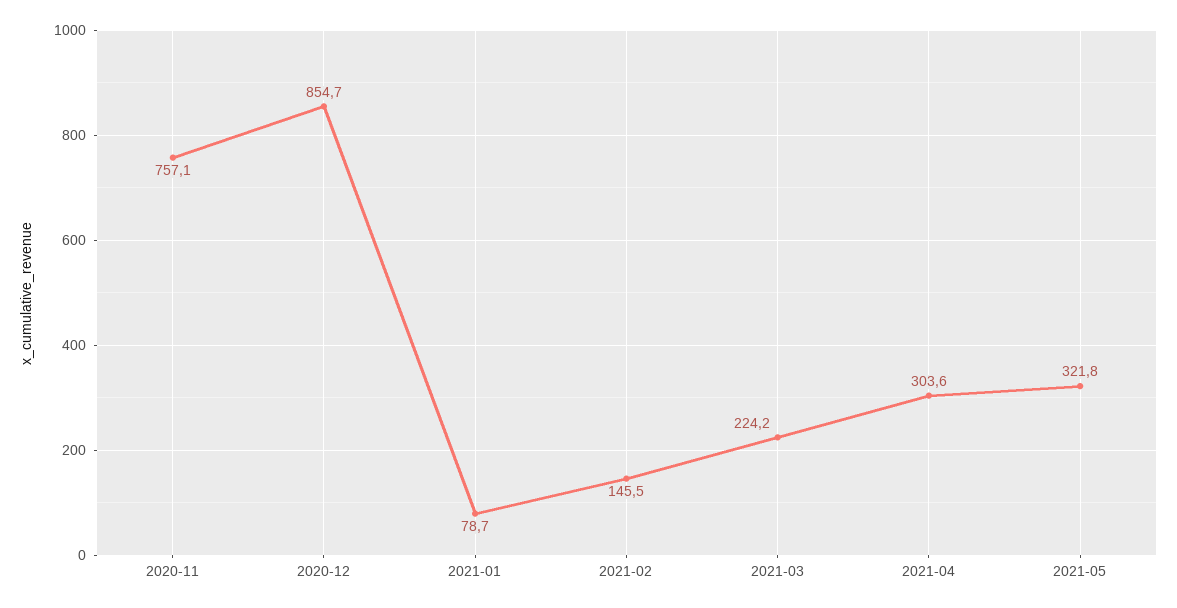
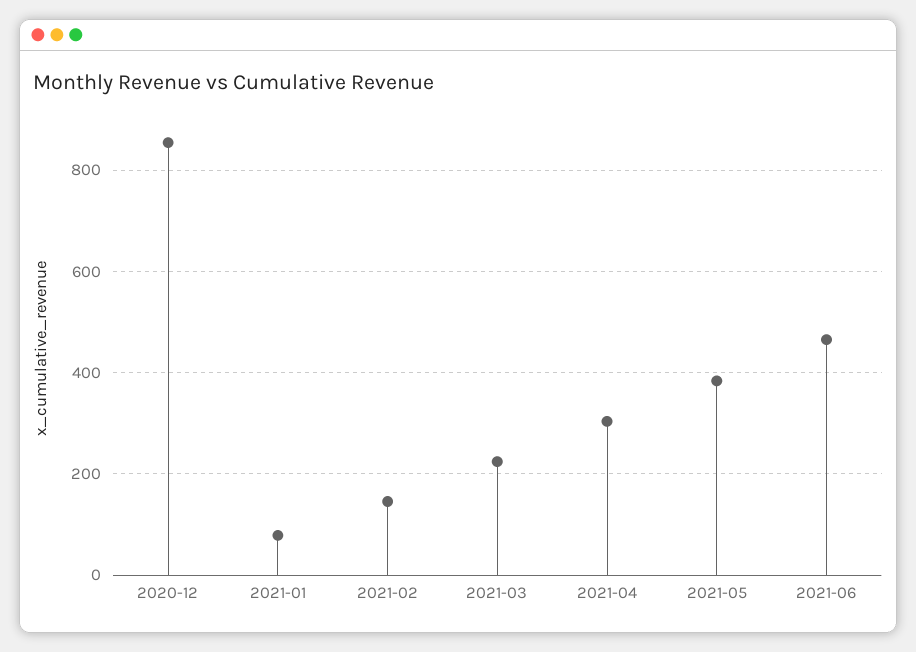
2020-11: 757.1 -> none
2021-05: 321.8 -> 380
2021-06: none -> 460

